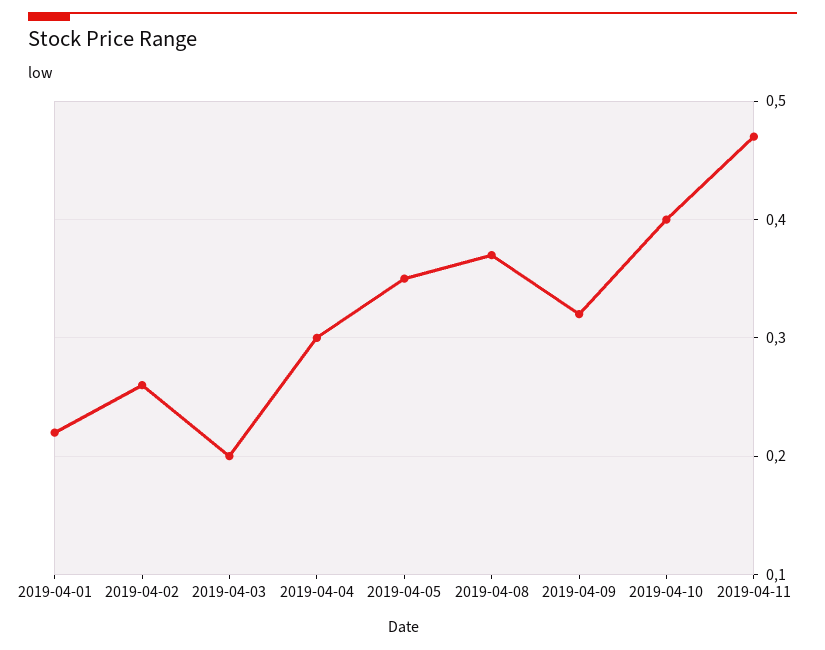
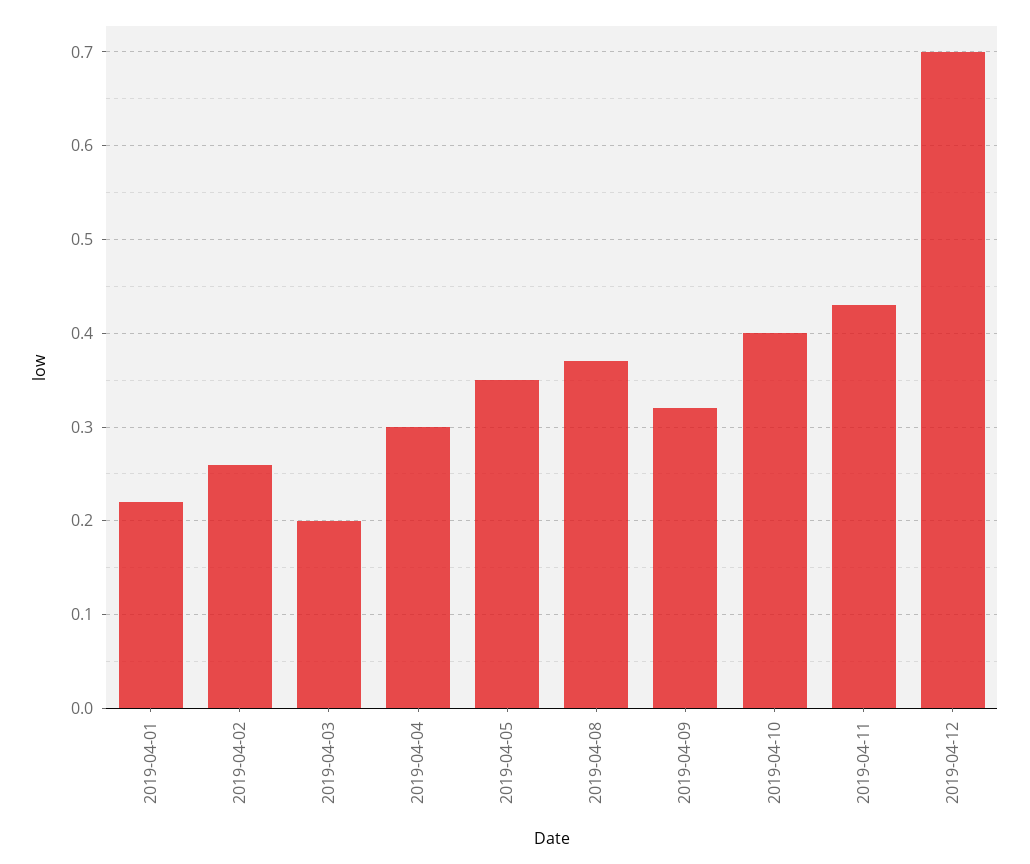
2019-04-11: 0.47 -> 0.43
2019-04-12: none -> 0.7

